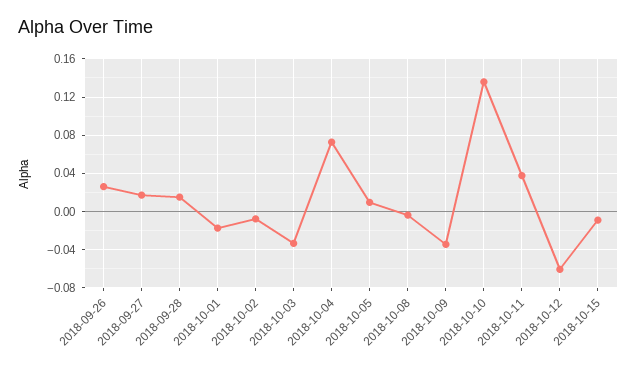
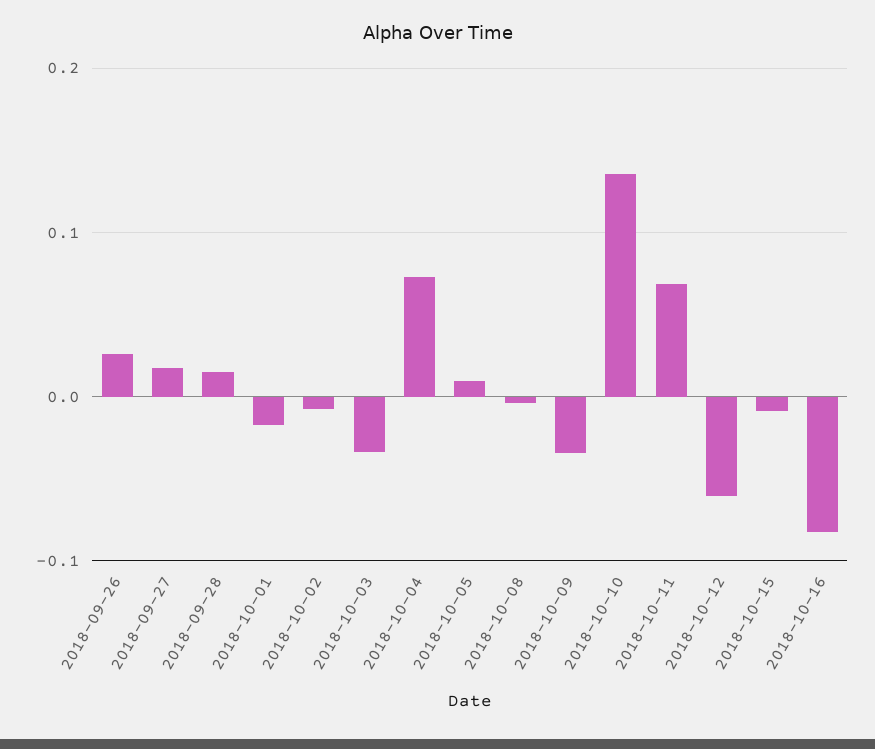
2018-10-11: 0.04 -> 0.07
2018-10-16: none -> -0.08

